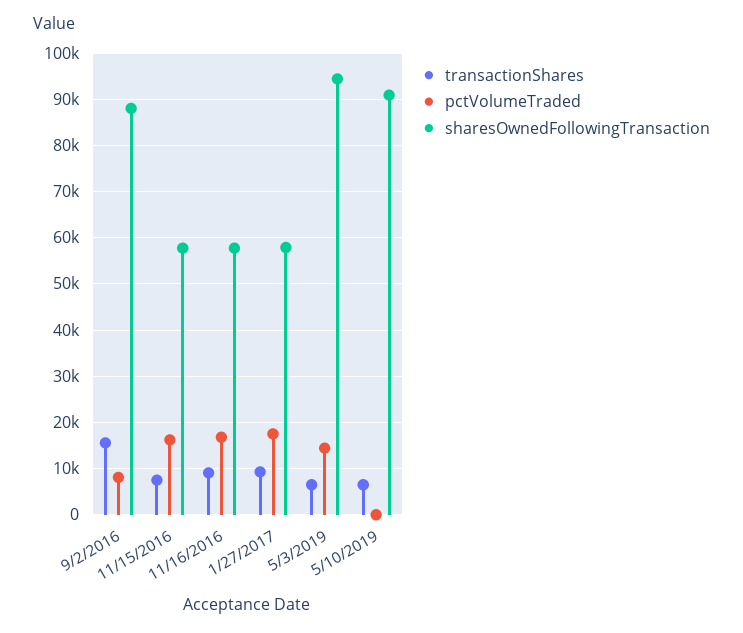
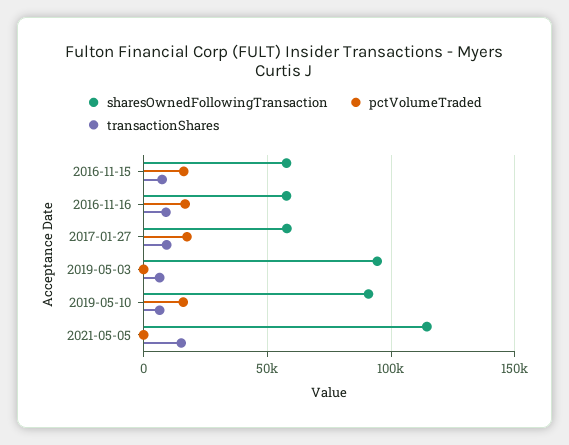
transactionShares, 9/2/2016: 16000 -> none
pctVolumeTraded, 9/2/2016: 8000 -> none
sharesOwnedFollowingTransaction, 9/2/2016: 88000 -> none
pctVolumeTraded, 5/3/2019: 14000 -> 0
pctVolumeTraded, 5/10/2019: 0 -> 15000
sharesOwnedFollowingTransaction, 2021-05-05: none -> 115000
pctVolumeTraded, 2021-05-05: none -> 0
transactionShares, 2021-05-05: none -> 15000

